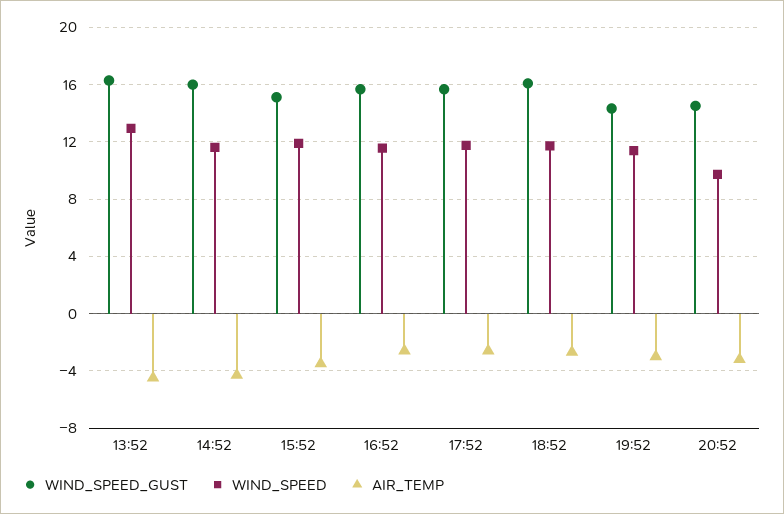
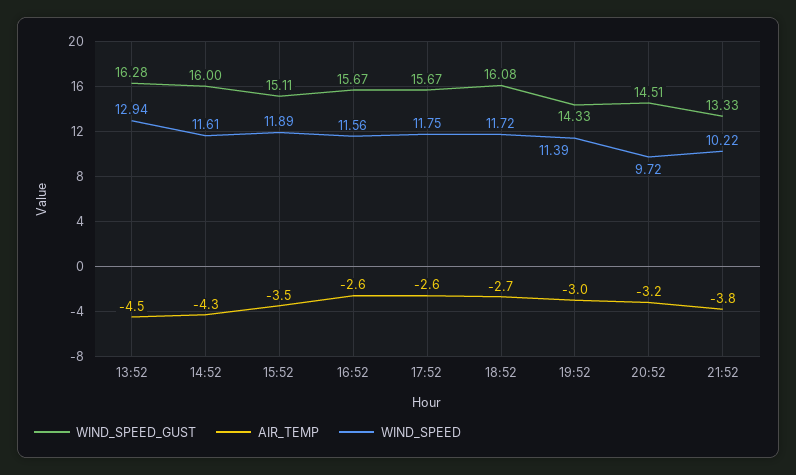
WIND_SPEED_GUST, 21:52: none -> 13.33
AIR_TEMP, 21:52: none -> -3.8
WIND_SPEED, 21:52: none -> 10.22

